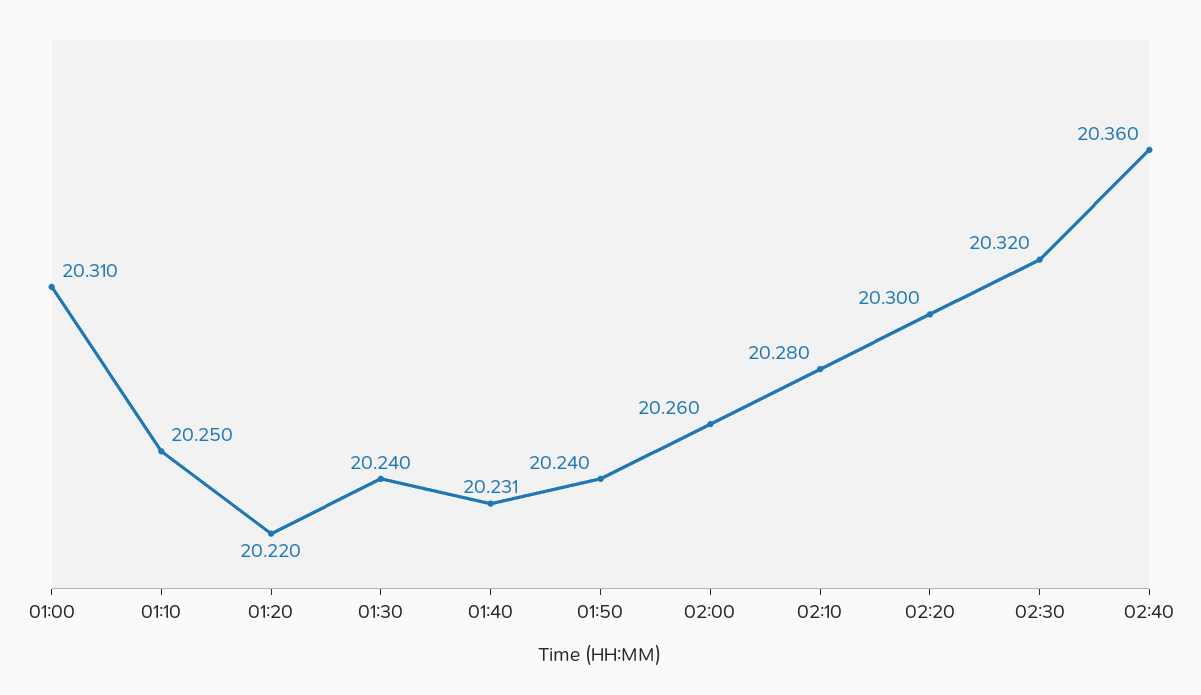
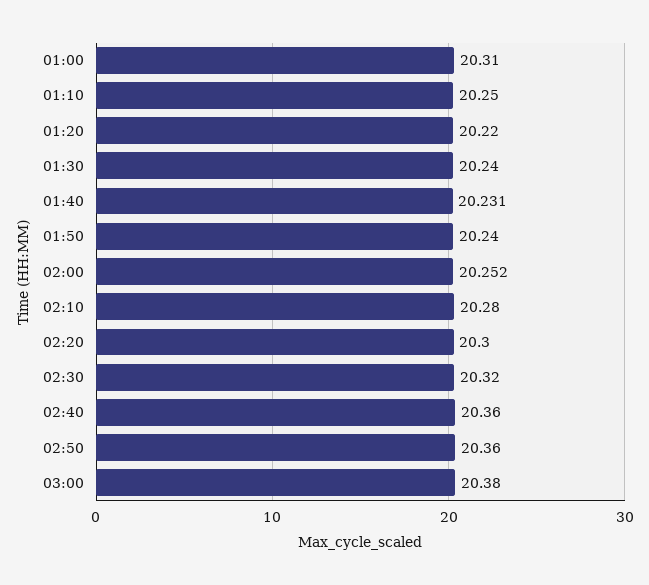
02:00: 20.26 -> 20.252
02:50: none -> 20.36
03:00: none -> 20.38

